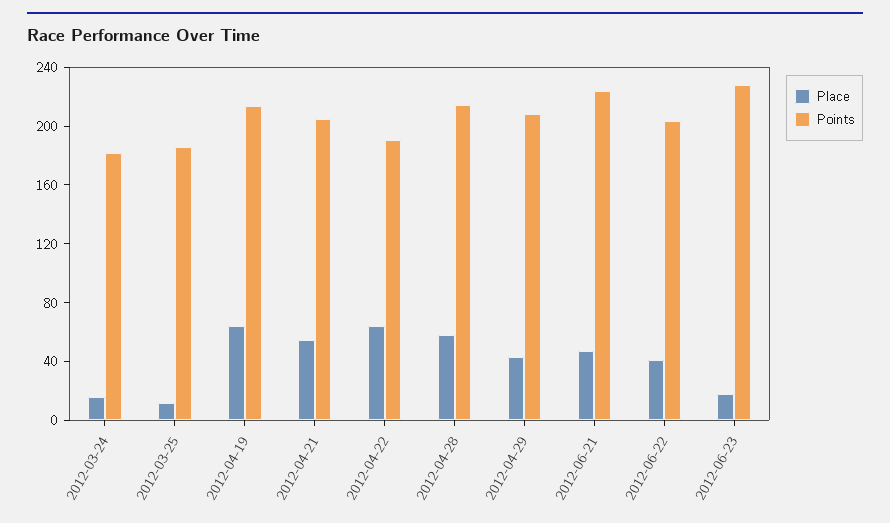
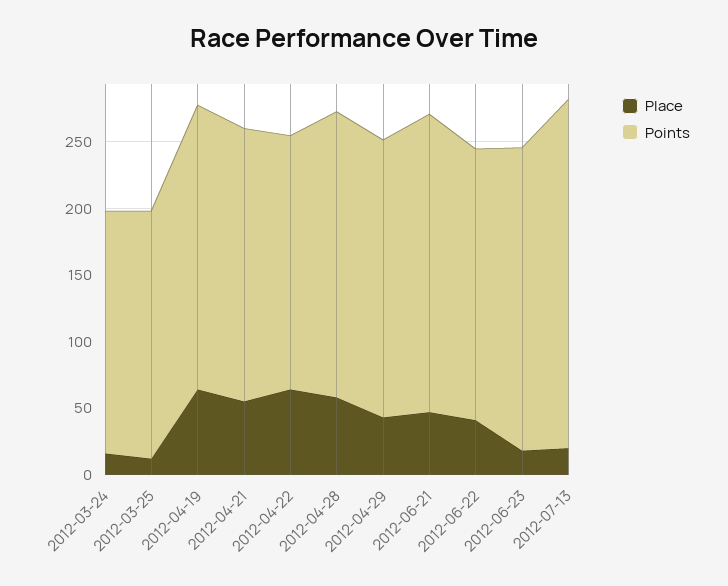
Place, 2012-07-13: none -> 20
Points, 2012-07-13: none -> 260

